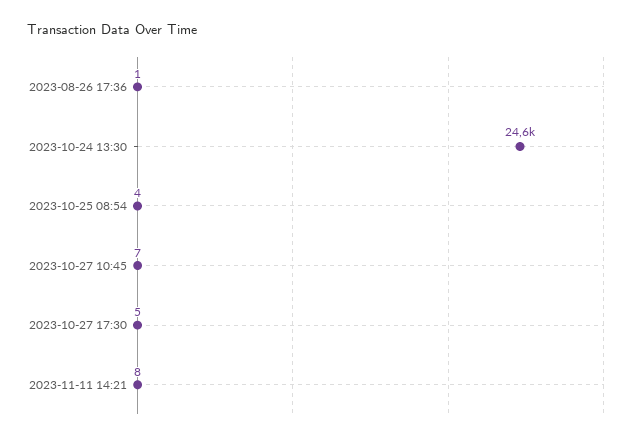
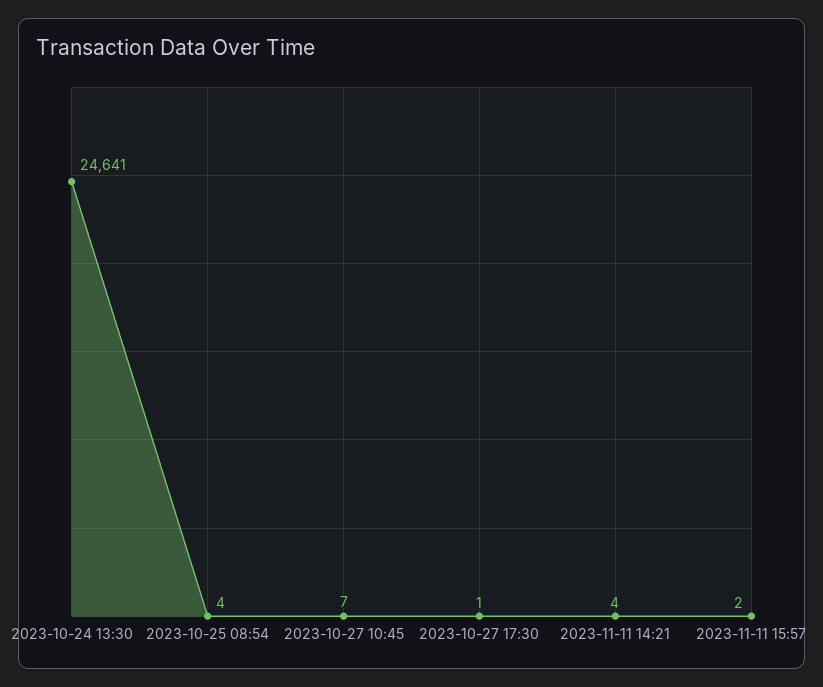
2023-08-26 17:36: 1 -> none
2023-10-27 17:30: 5 -> 1
2023-11-11 14:21: 8 -> 4
2023-11-11 15:57: none -> 2

